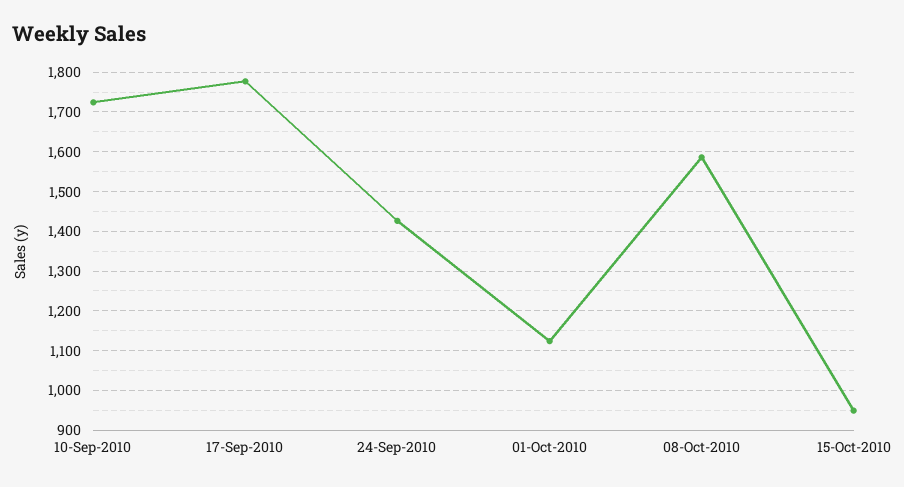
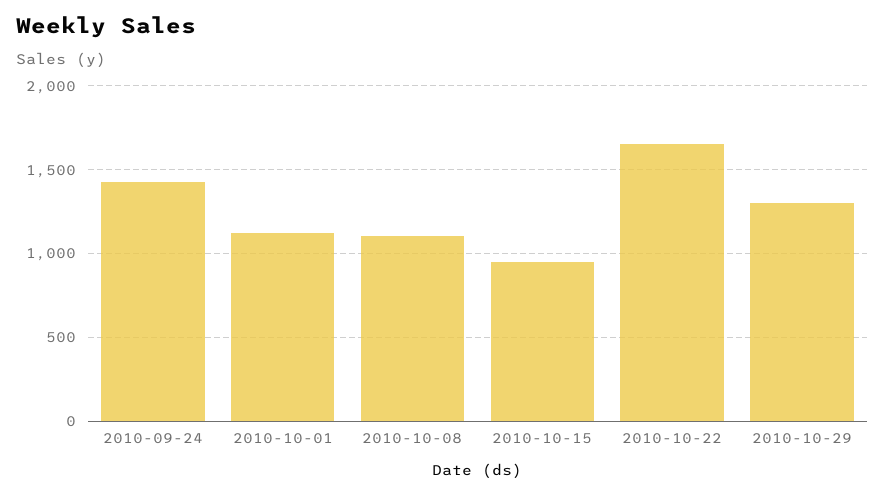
10-Sep-2010: 1720 -> none
17-Sep-2010: 1780 -> none
08-Oct-2010: 1580 -> 1100
2010-10-22: none -> 1650
2010-10-29: none -> 1300

